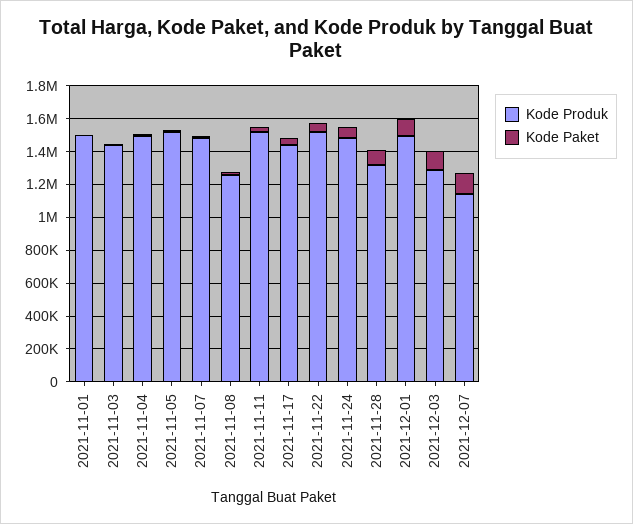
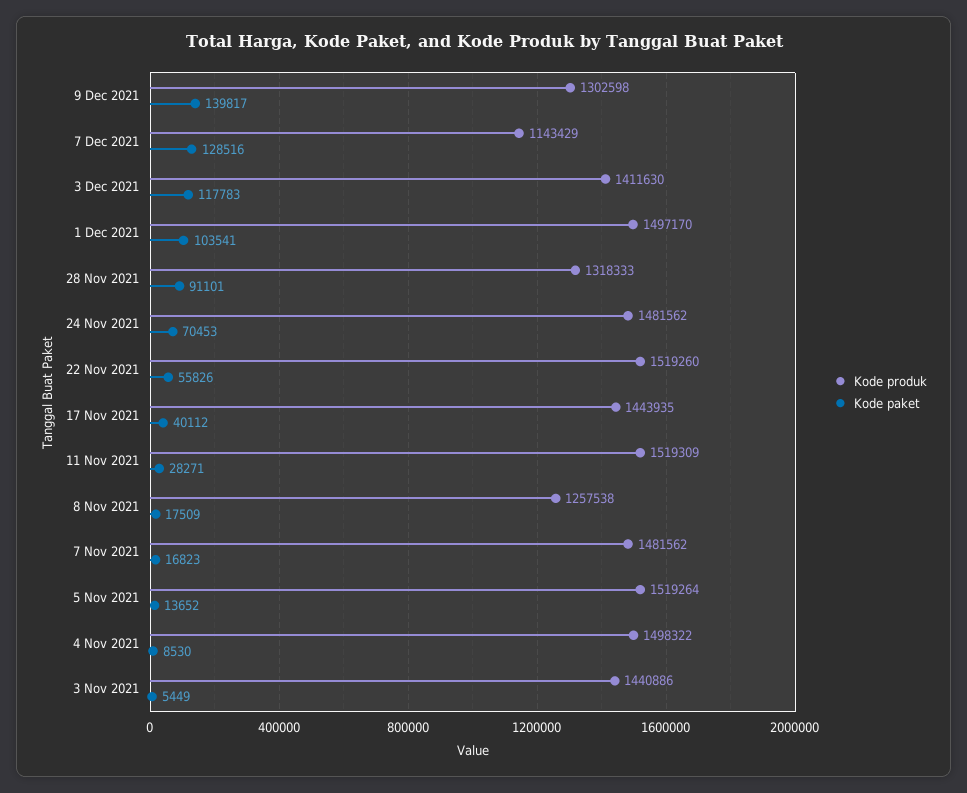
Kode Produk, 2021-11-01: 1500000 -> none
Kode Paket, 2021-11-01: 0 -> none
Kode Produk, 2021-12-03: 1300000 -> 1411630
Kode Produk, 9 Dec 2021: none -> 1302598
Kode Paket, 9 Dec 2021: none -> 139817

